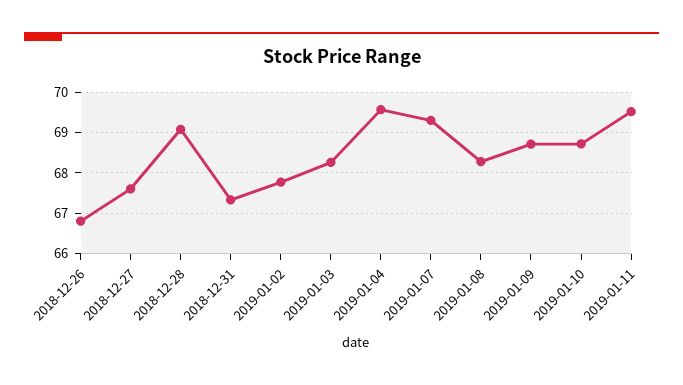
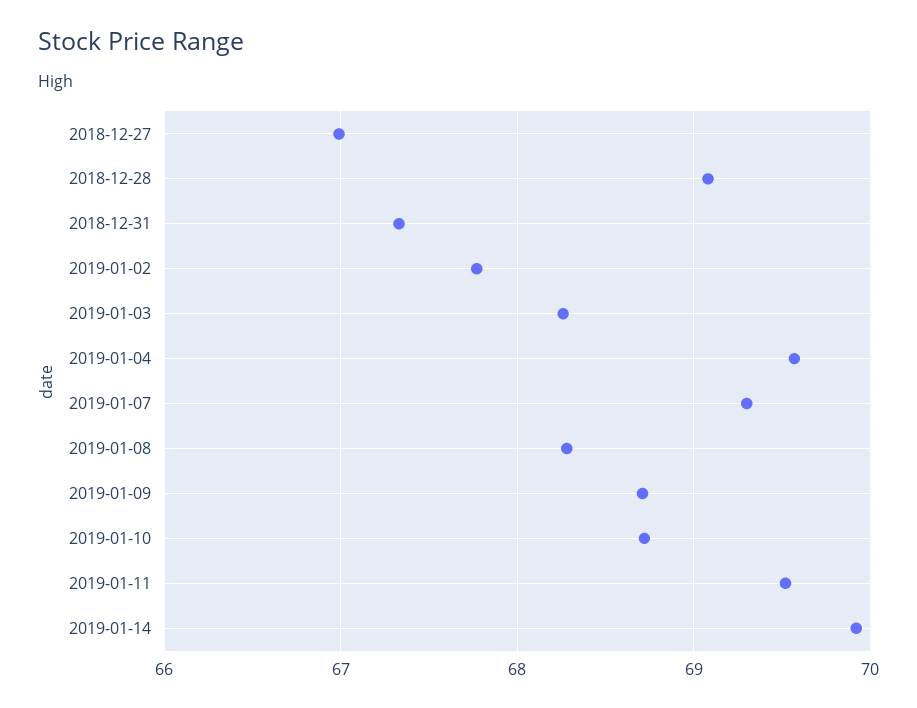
2018-12-26: 66.8 -> none
2018-12-27: 67.6 -> 67
2019-01-14: none -> 69.9

